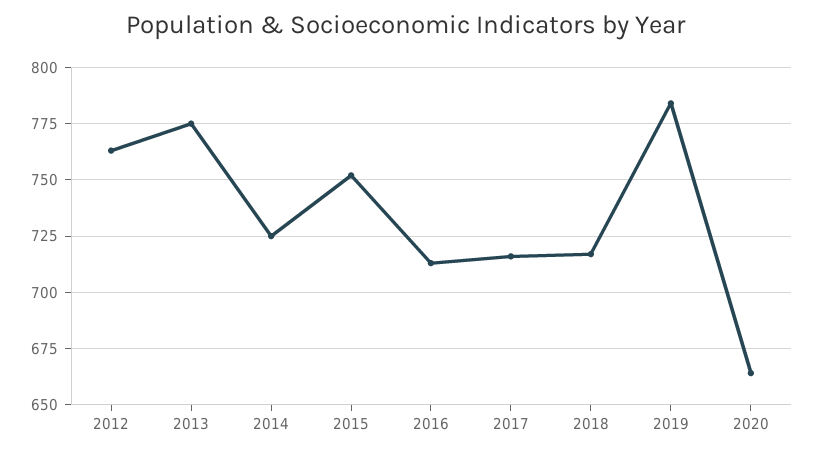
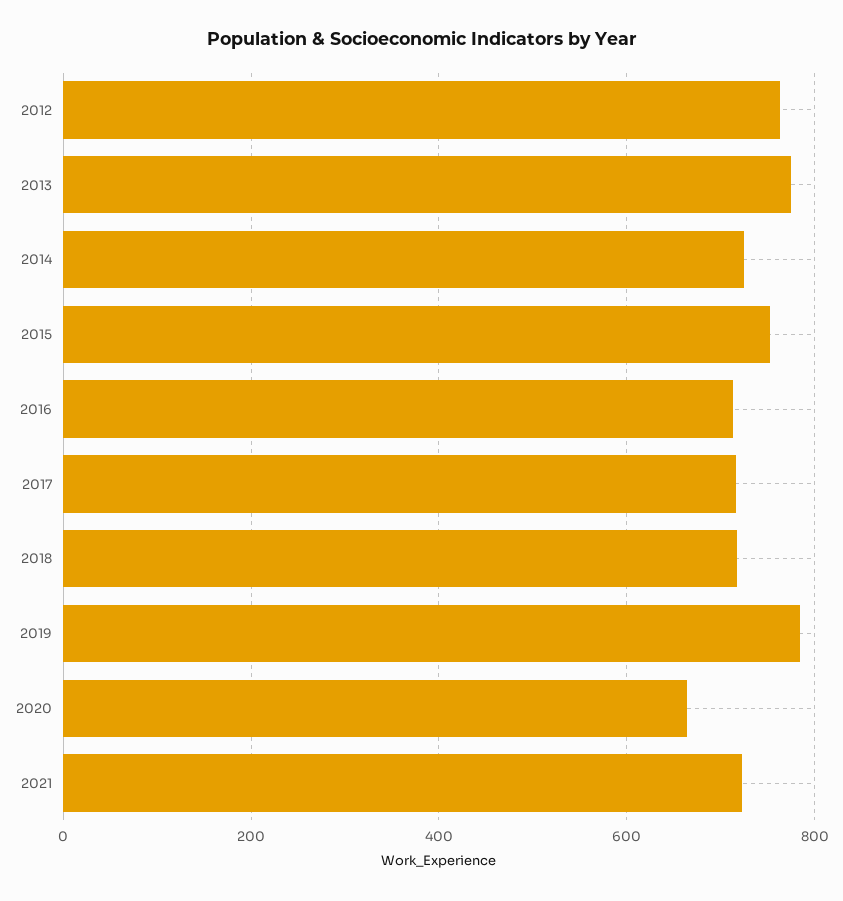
2021: none -> 720

